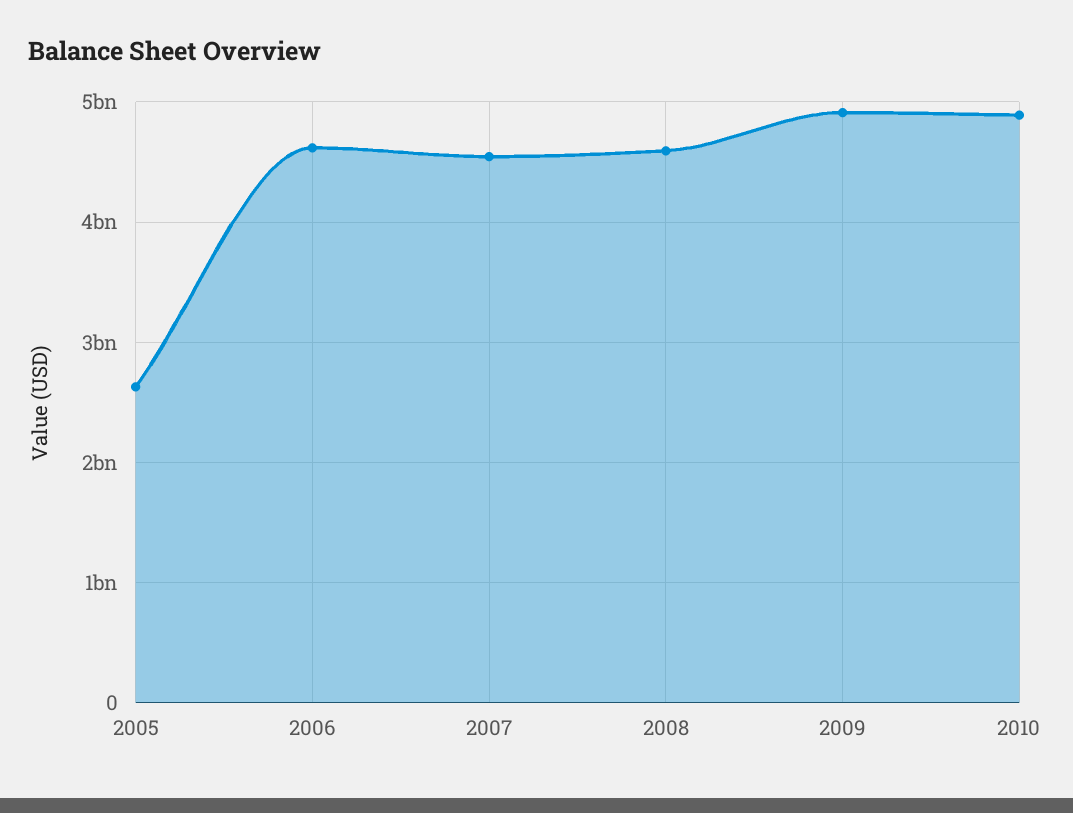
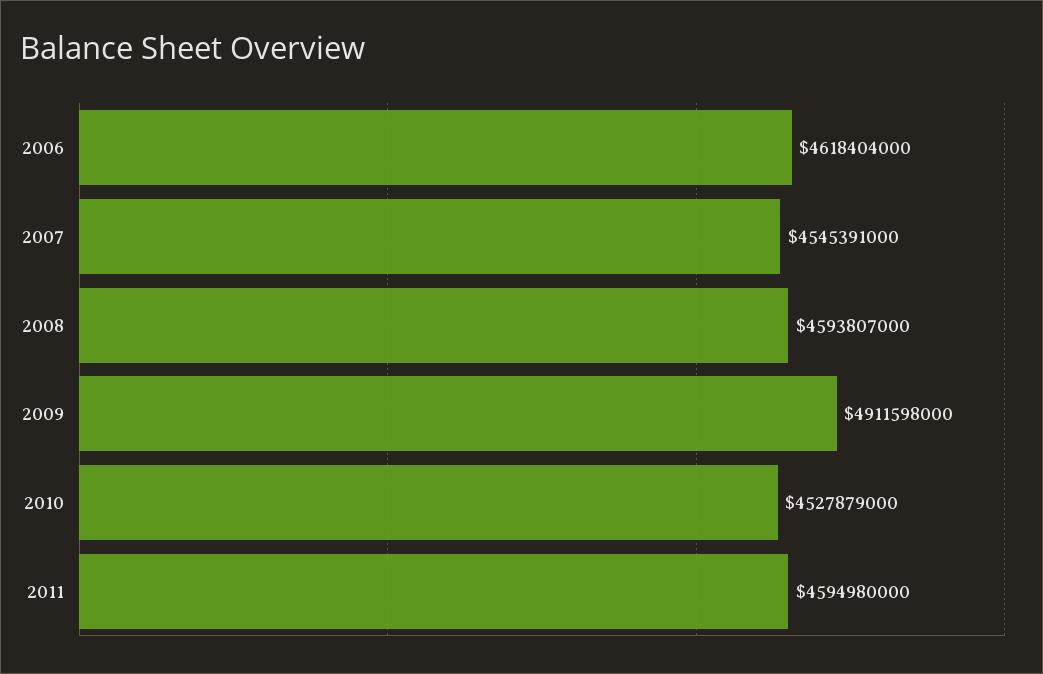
2005: 2600000000 -> none
2010: 4900000000 -> 4527879000
2011: none -> 4594980000

